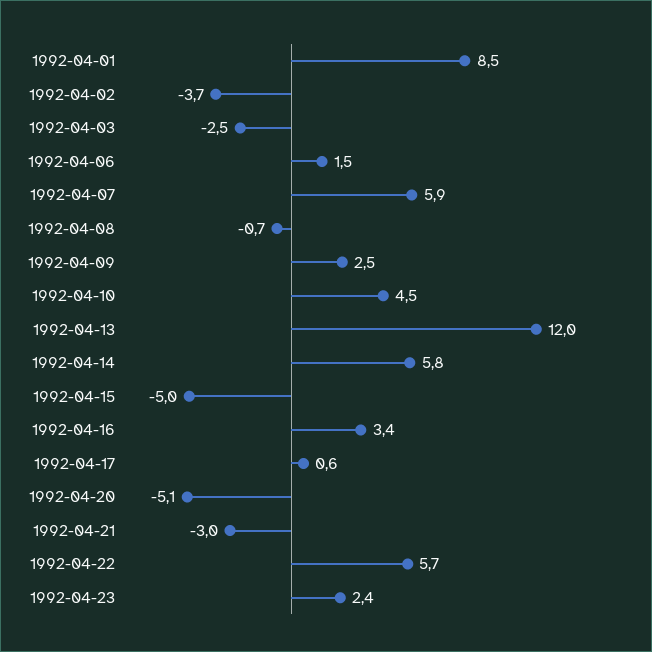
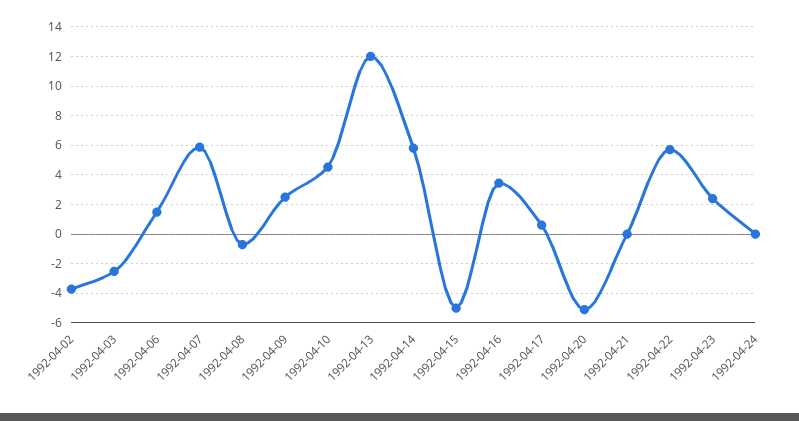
1992-04-01: 8.5 -> none
1992-04-21: -3 -> 0
1992-04-24: none -> 0

